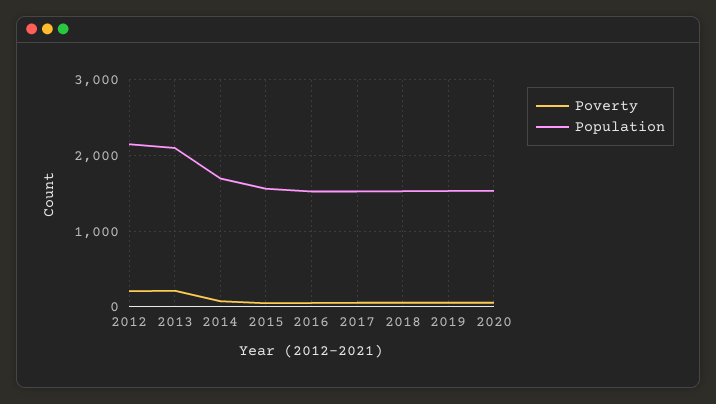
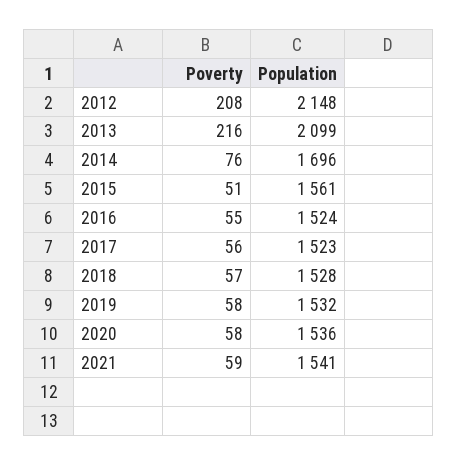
Poverty, 2021: none -> 59
Population, 2021: none -> 1541

